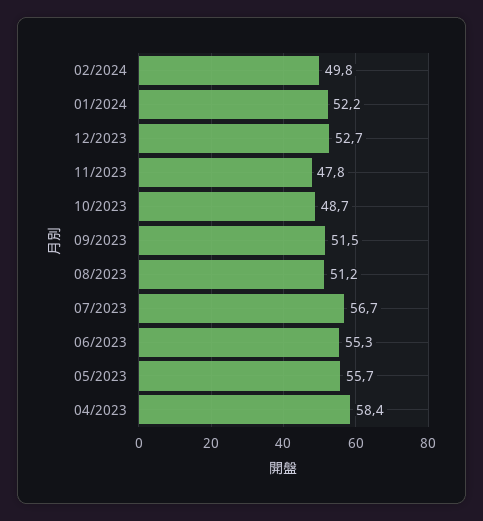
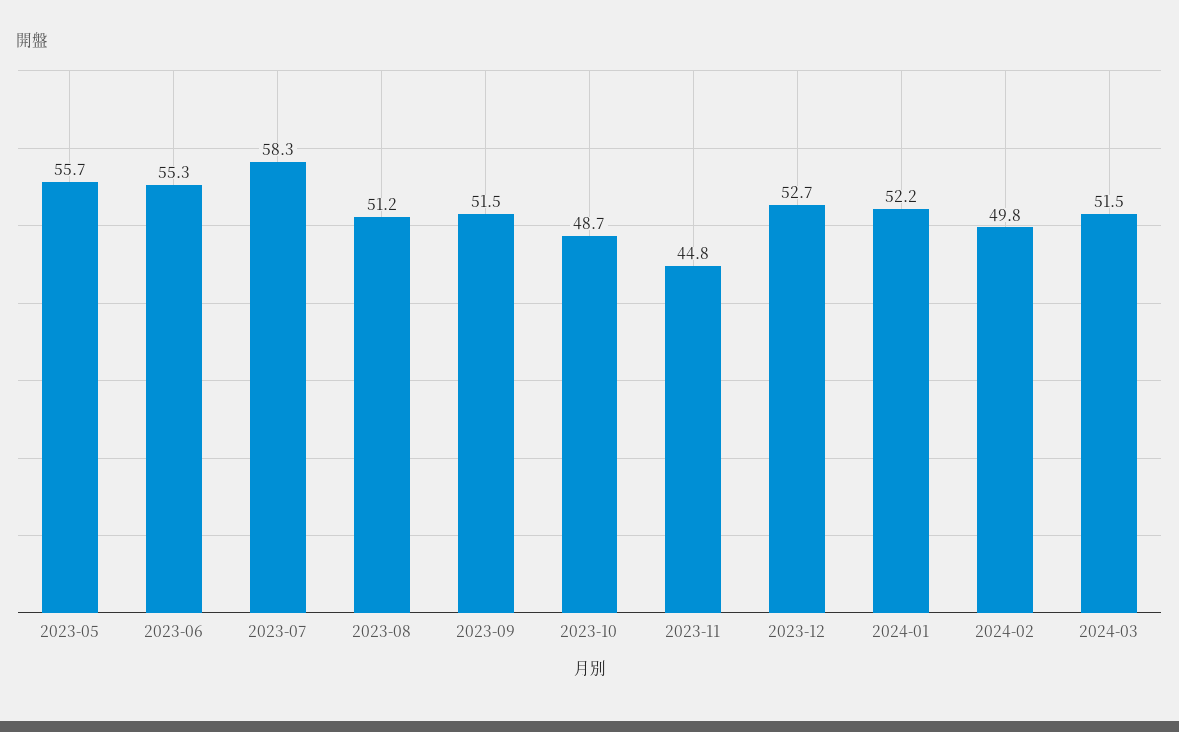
11/2023: 47.8 -> 44.8
07/2023: 56.7 -> 58.3
04/2023: 58.4 -> none
2024-03: none -> 51.5

